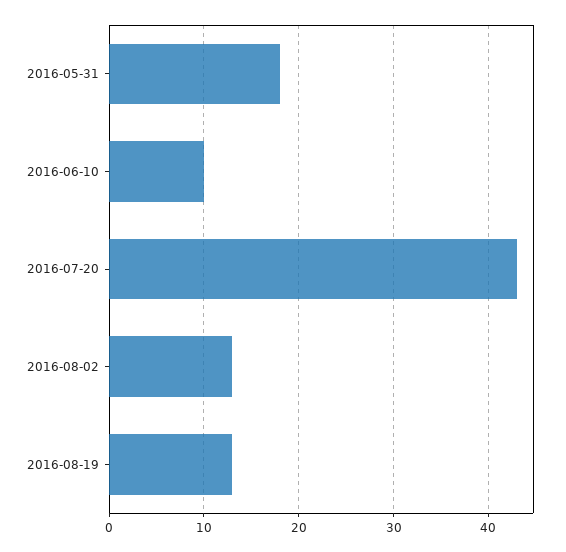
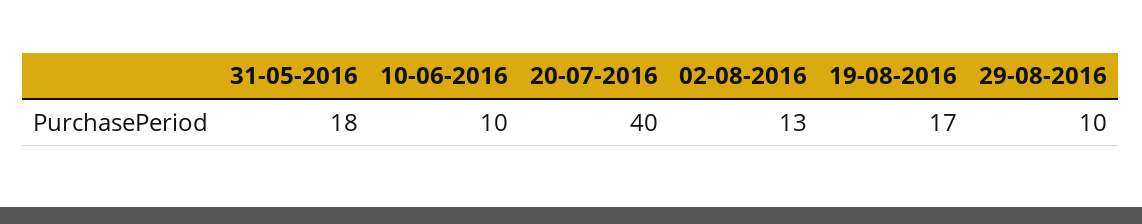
2016-07-20: 43 -> 40
2016-08-19: 13 -> 17
29-08-2016: none -> 10

